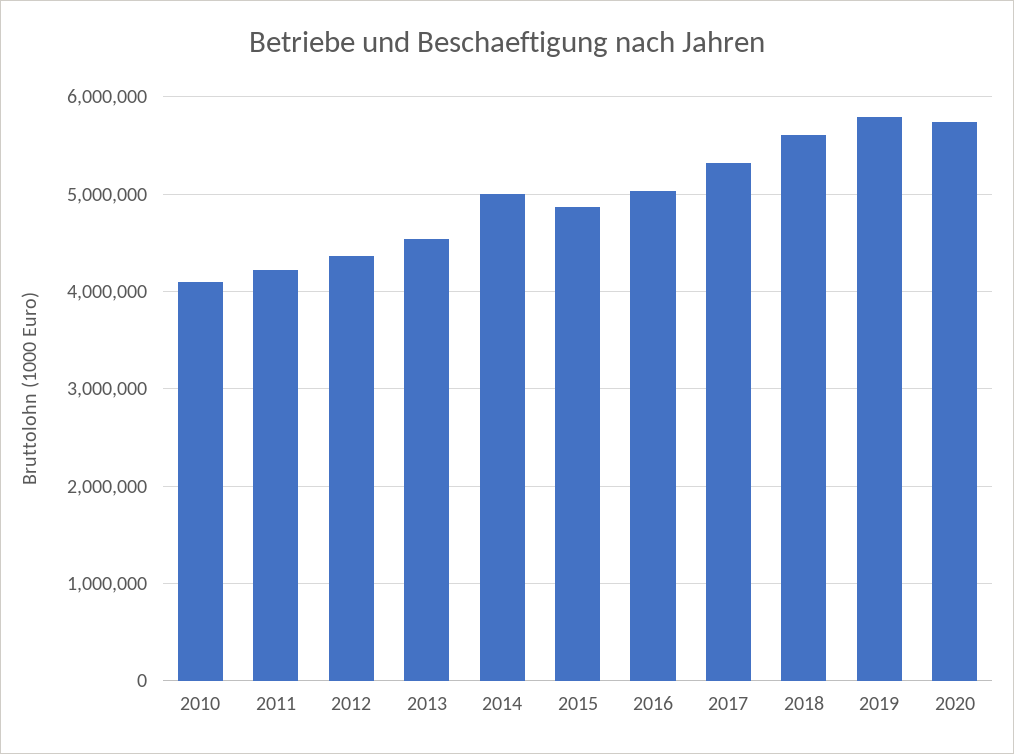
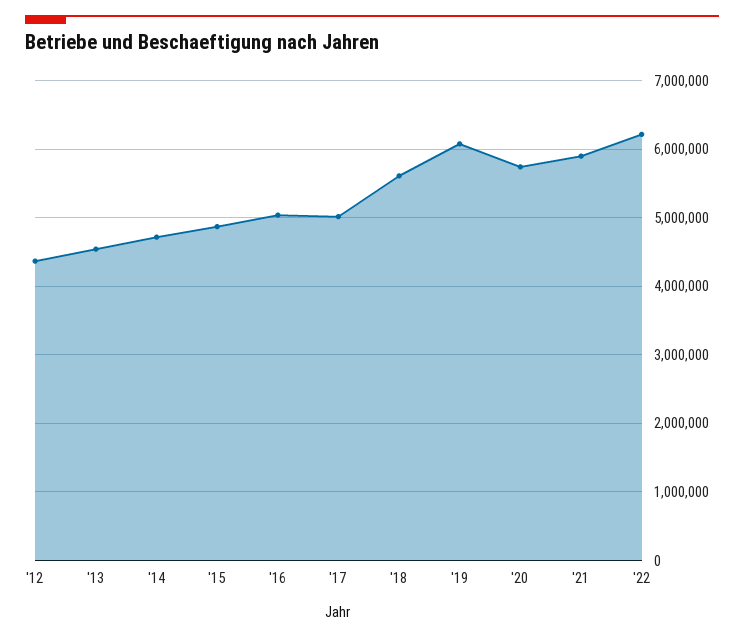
2010: 4100000 -> none
2011: 4200000 -> none
2014: 5000000 -> 4700000
2017: 5300000 -> 5000000
2019: 5800000 -> 6100000
'21: none -> 5900000
'22: none -> 6200000

